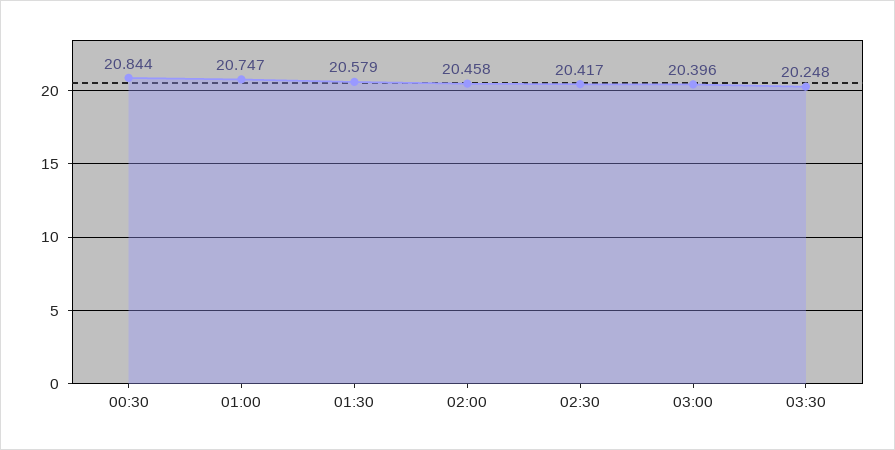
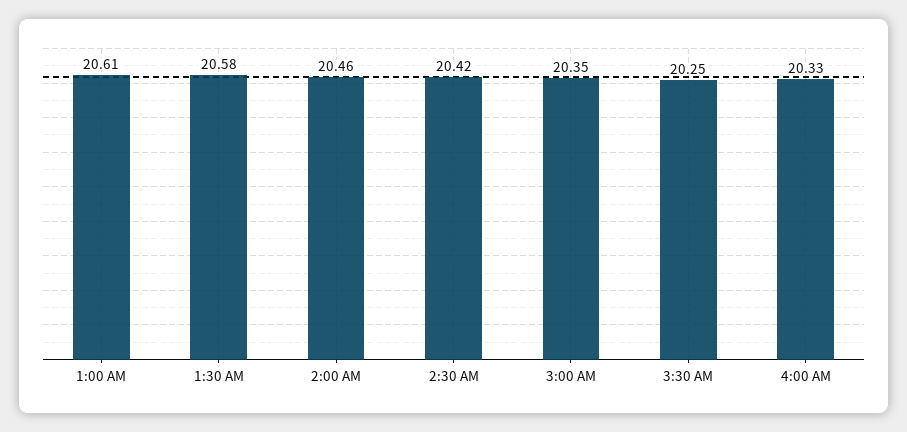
00:30: 20.844 -> none
01:00: 20.747 -> 20.61
03:00: 20.396 -> 20.35
4:00 AM: none -> 20.33

